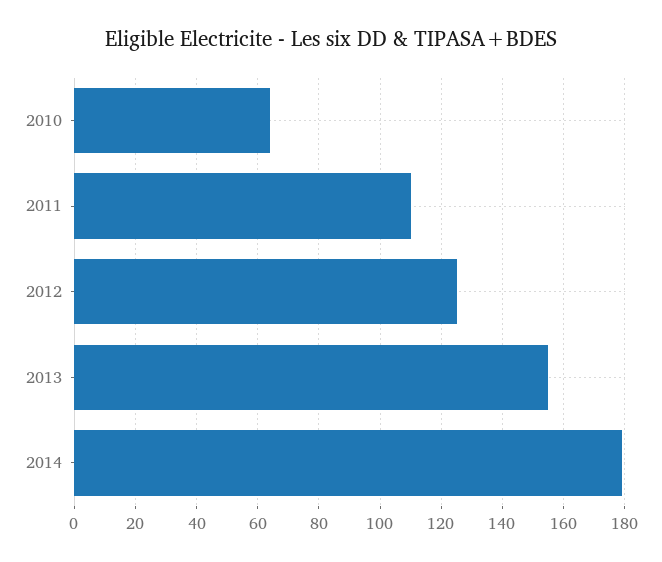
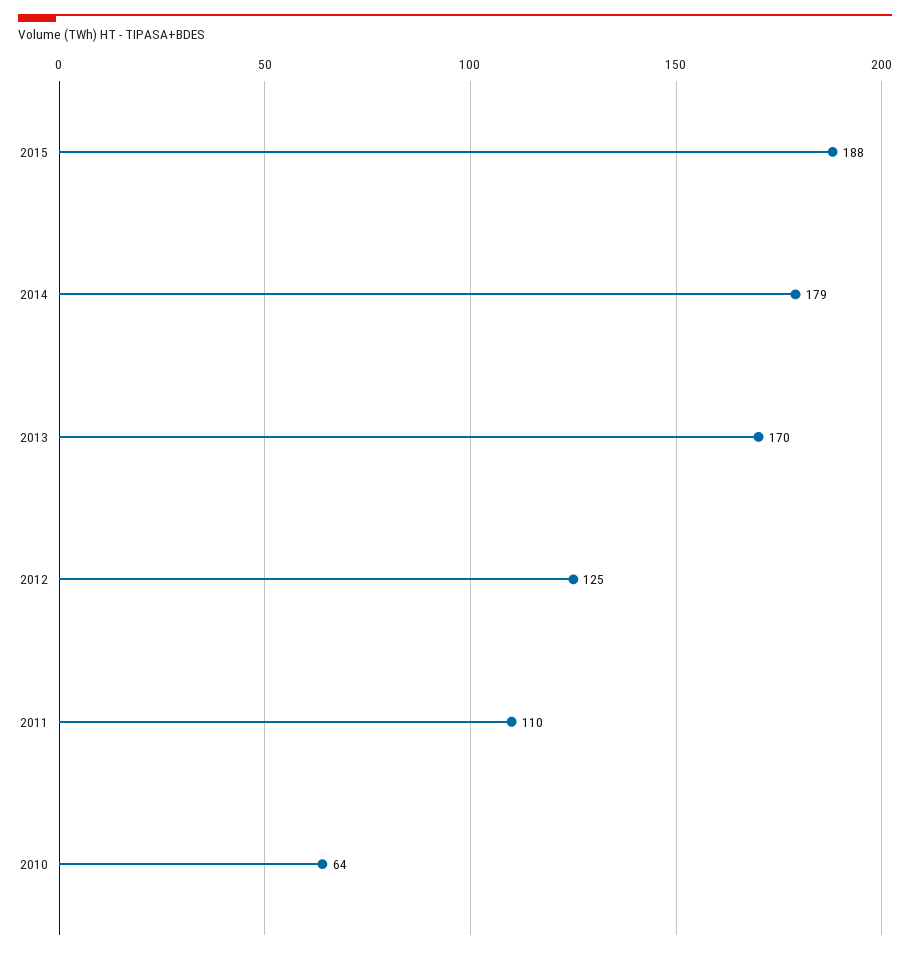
2013: 155 -> 170
2015: none -> 188

